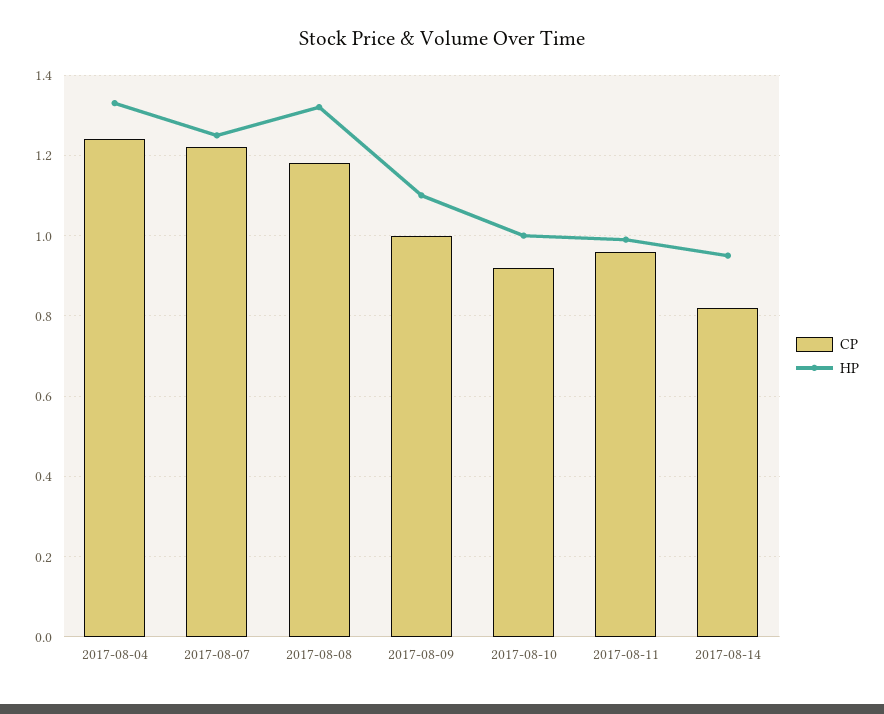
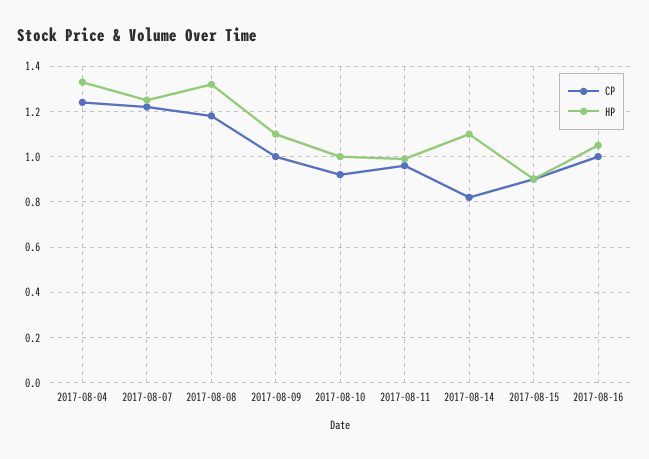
HP, 2017-08-14: 0.95 -> 1.1
CP, 2017-08-15: none -> 0.9
HP, 2017-08-15: none -> 0.9
CP, 2017-08-16: none -> 1
HP, 2017-08-16: none -> 1.05

